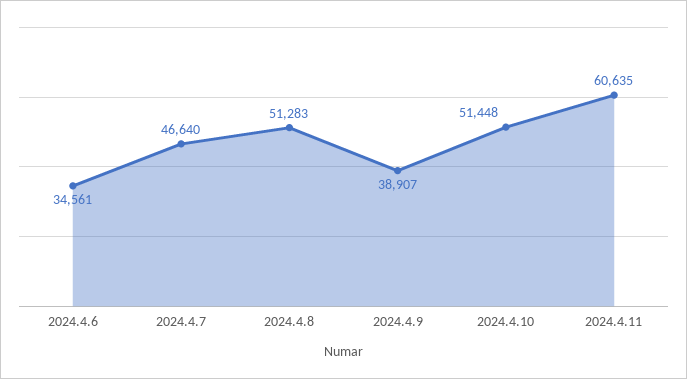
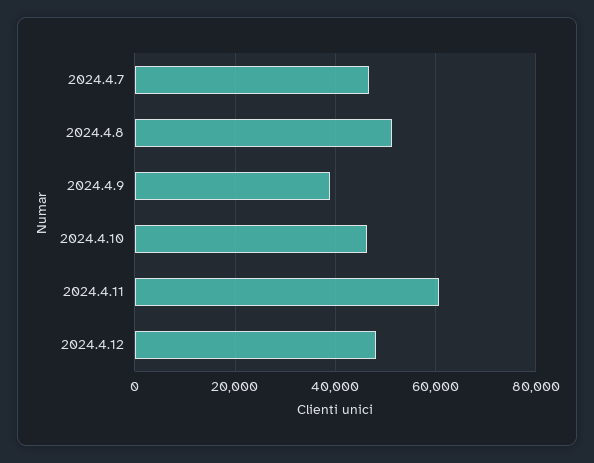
2024.4.6: 34561 -> none
2024.4.10: 51448 -> 46000
2024.4.12: none -> 48000

